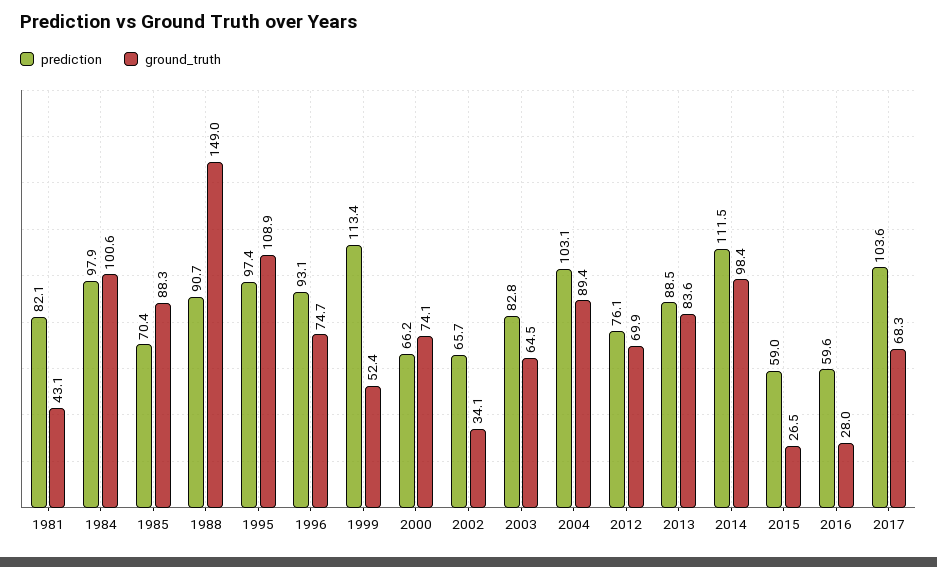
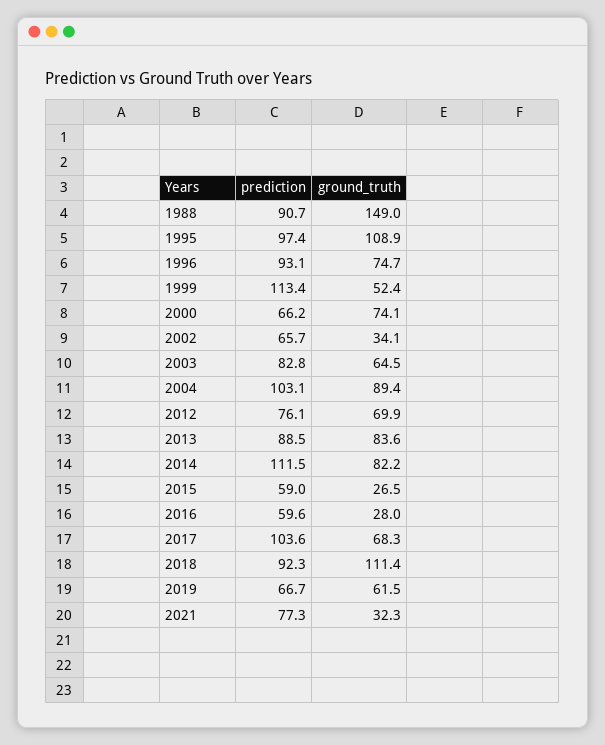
prediction, 1981: 82.1 -> none
ground_truth, 1981: 43.1 -> none
prediction, 1984: 97.9 -> none
ground_truth, 1984: 100.6 -> none
prediction, 1985: 70.4 -> none
ground_truth, 1985: 88.3 -> none
ground_truth, 2014: 98.4 -> 82.2
prediction, 2018: none -> 92.3
ground_truth, 2018: none -> 111.4
prediction, 2019: none -> 66.7
ground_truth, 2019: none -> 61.5
prediction, 2021: none -> 77.3
ground_truth, 2021: none -> 32.3

